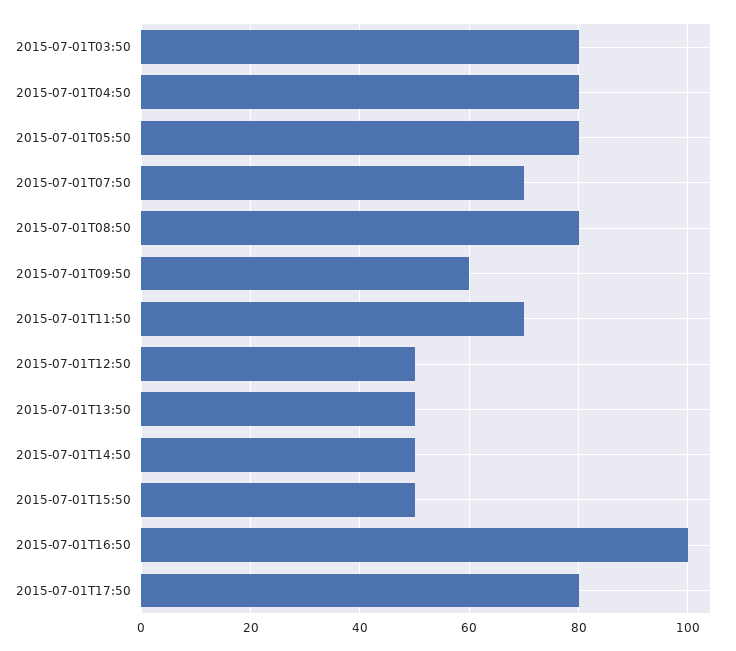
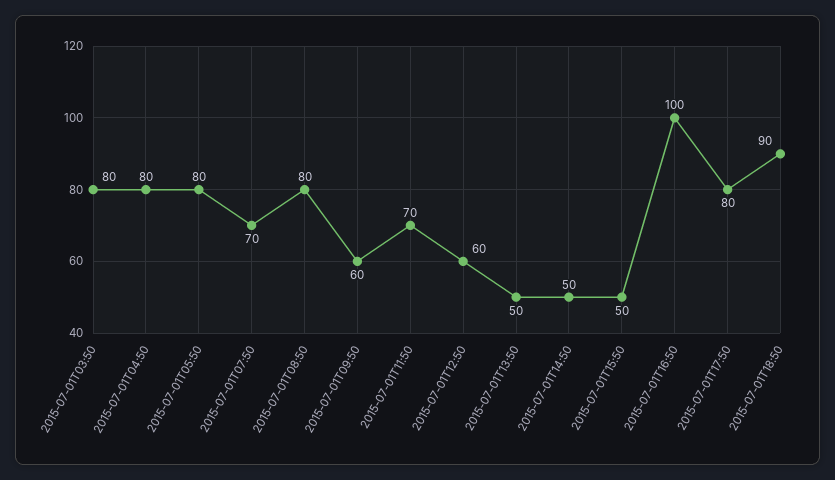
2015-07-01T12:50: 50 -> 60
2015-07-01T18:50: none -> 90

